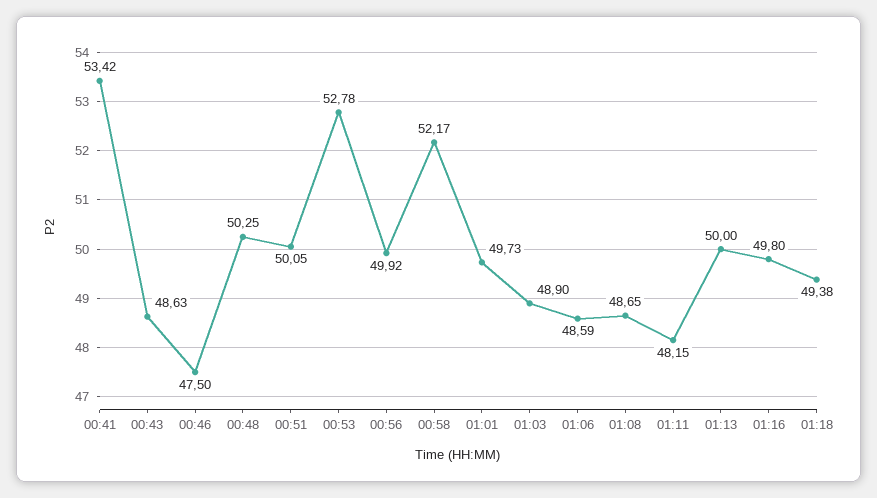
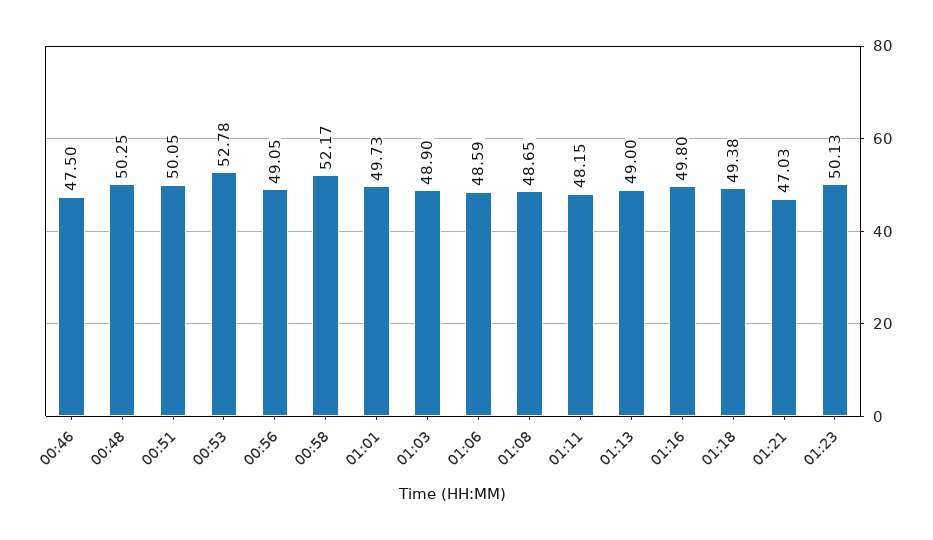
00:41: 53.42 -> none
00:43: 48.63 -> none
00:56: 49.92 -> 49.05
01:13: 50 -> 49
01:21: none -> 47.03
01:23: none -> 50.13

